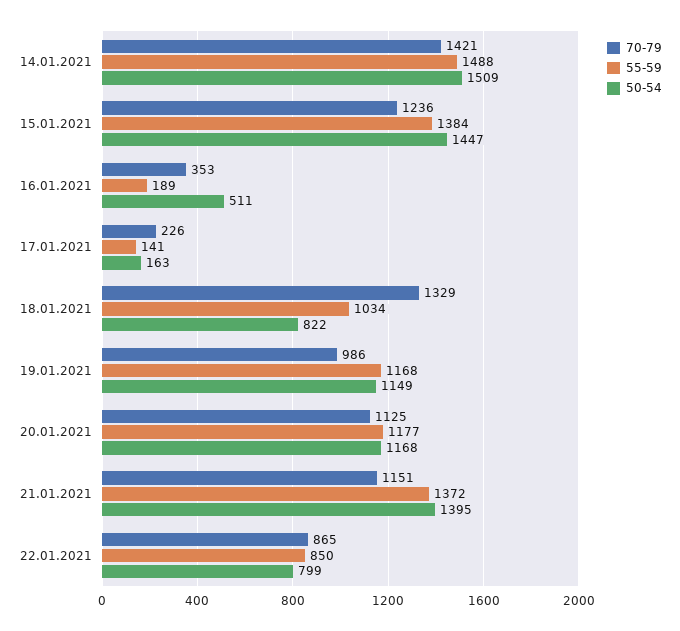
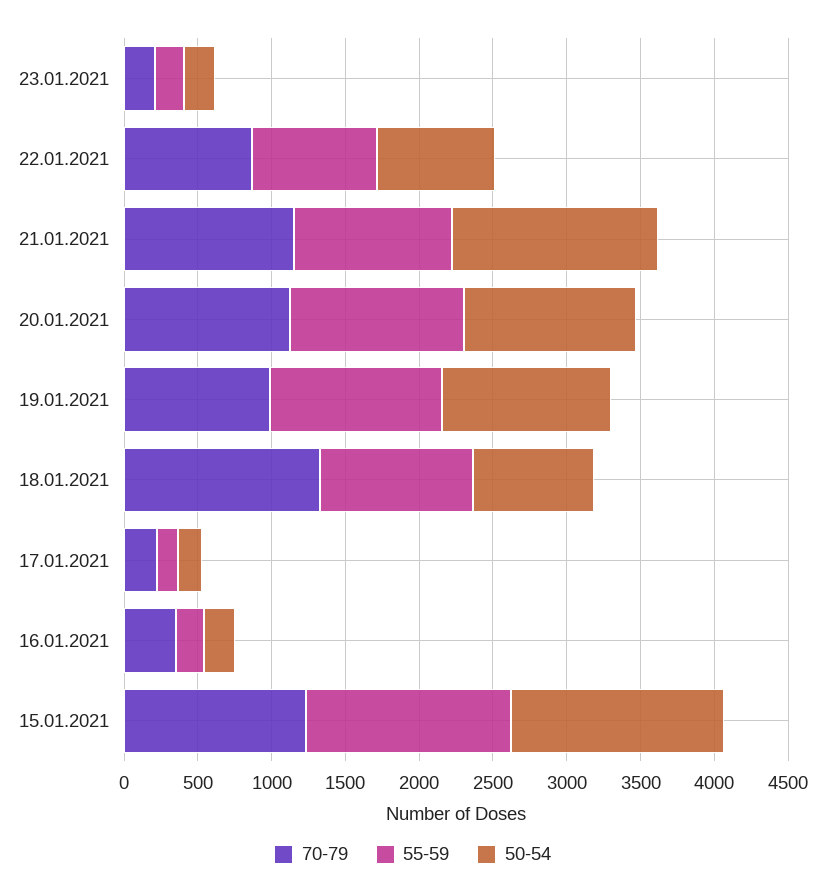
70-79, 14.01.2021: 1421 -> none
55-59, 14.01.2021: 1488 -> none
50-54, 14.01.2021: 1509 -> none
50-54, 16.01.2021: 511 -> 200
55-59, 21.01.2021: 1372 -> 1100
70-79, 23.01.2021: none -> 200
55-59, 23.01.2021: none -> 200
50-54, 23.01.2021: none -> 200

